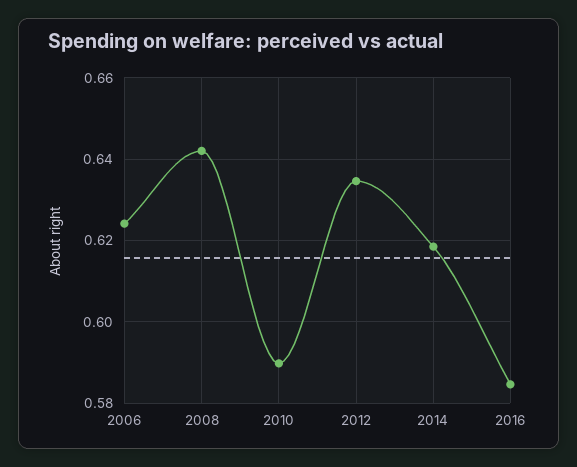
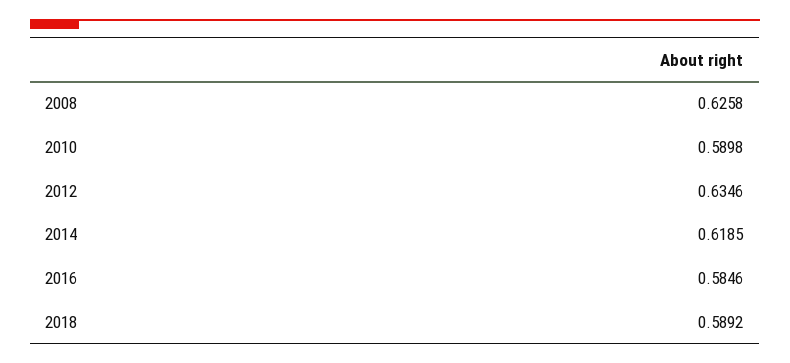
2006: 0.624 -> none
2008: 0.642 -> 0.6258
2018: none -> 0.5892

